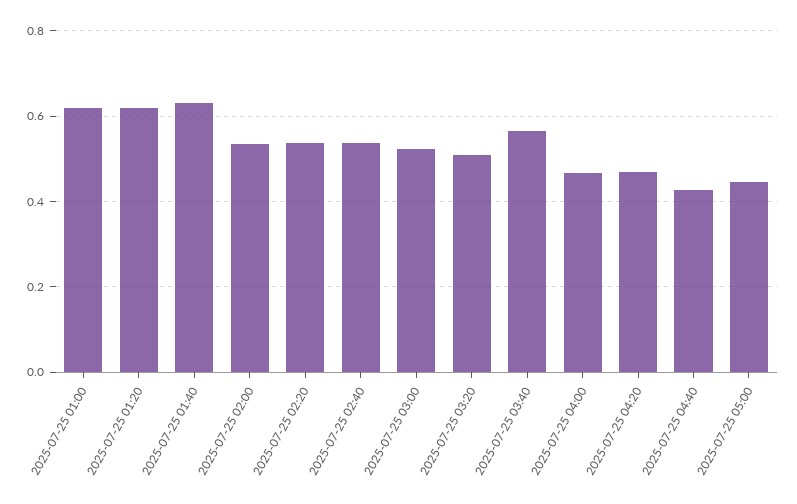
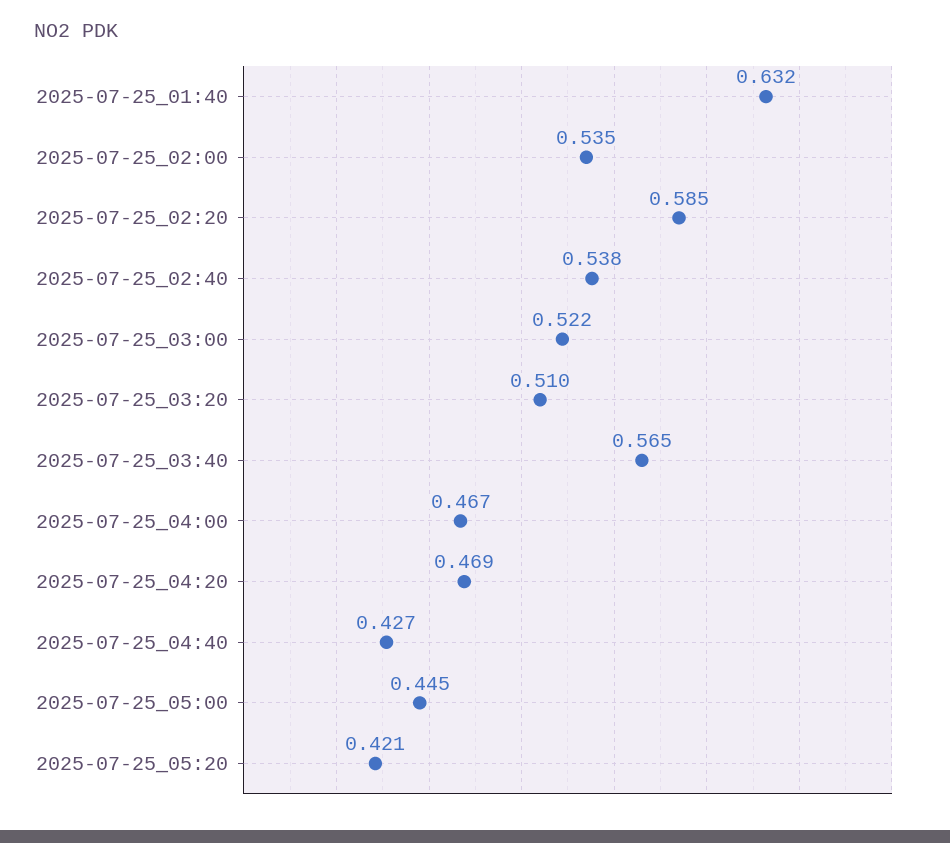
2025-07-25 01:00: 0.62 -> none
2025-07-25 01:20: 0.62 -> none
2025-07-25 02:20: 0.54 -> 0.585
2025-07-25_05:20: none -> 0.421

